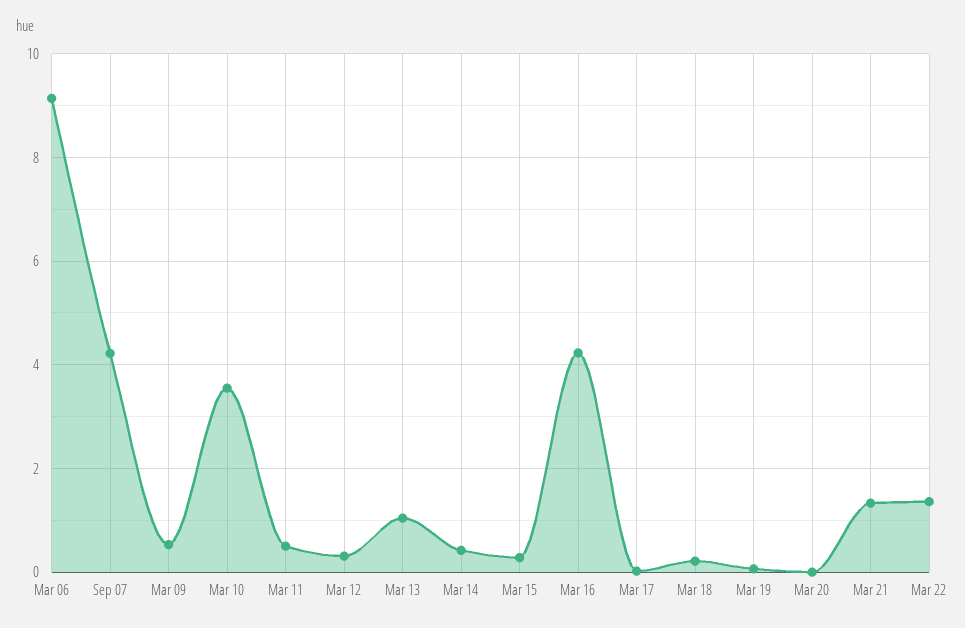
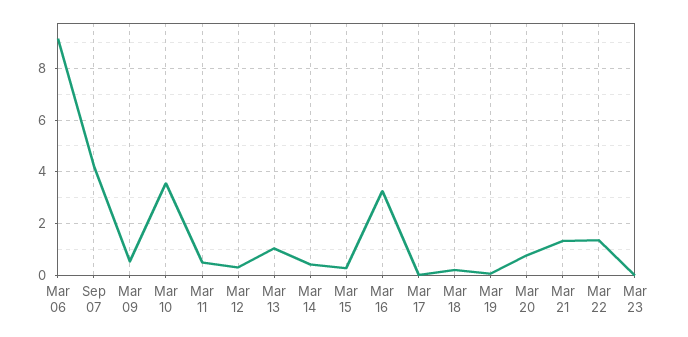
Mar 16: 4.2 -> 3.25
Mar 20: 0 -> 0.75
Mar 23: none -> 0

